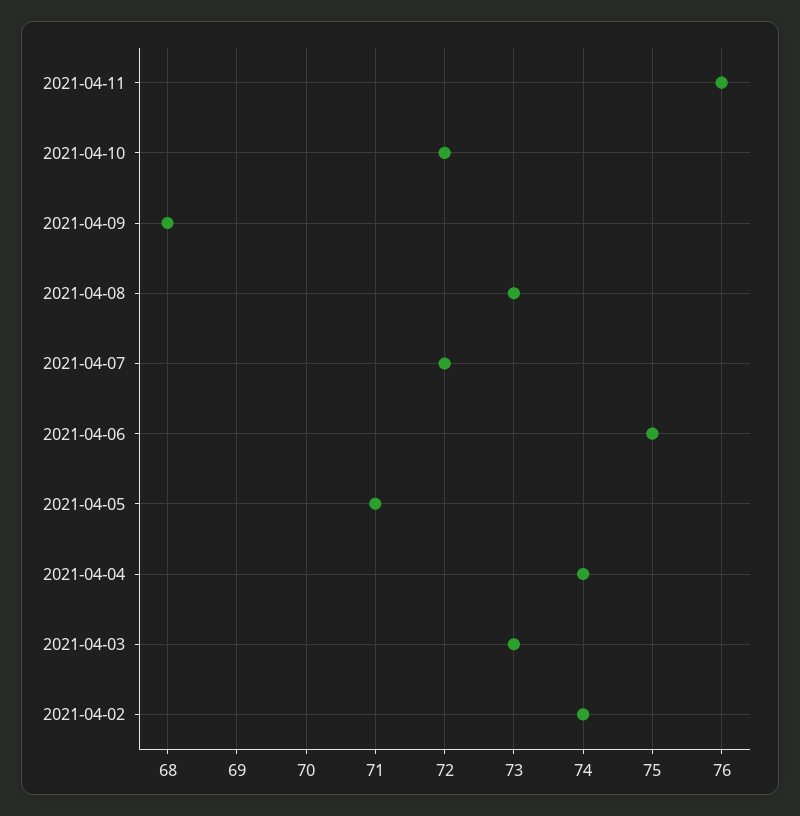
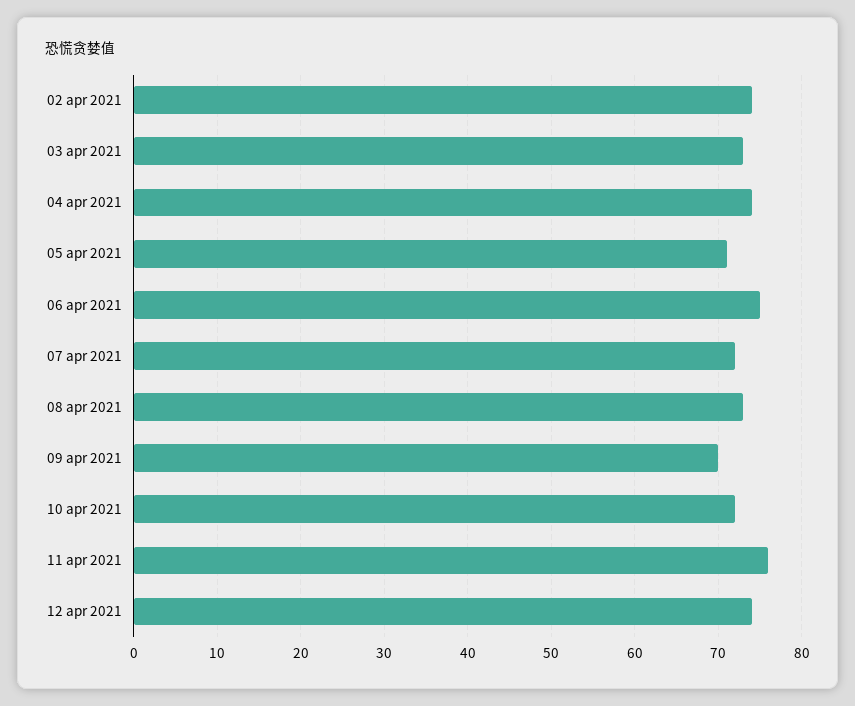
2021-04-09: 68 -> 70
12 apr 2021: none -> 74

